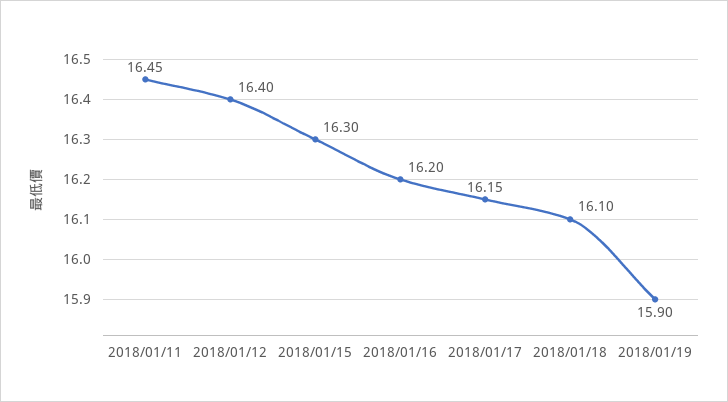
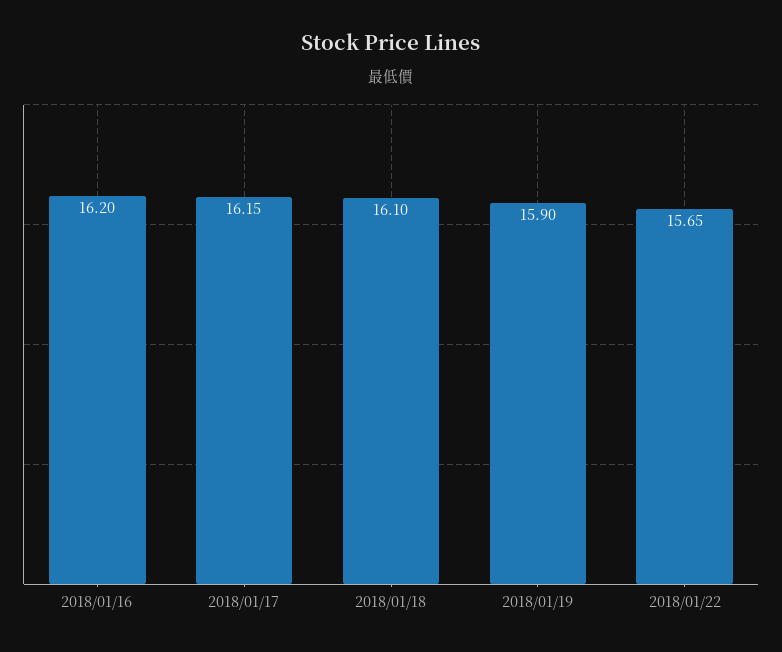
2018/01/11: 16.45 -> none
2018/01/12: 16.4 -> none
2018/01/15: 16.3 -> none
2018/01/22: none -> 15.65

